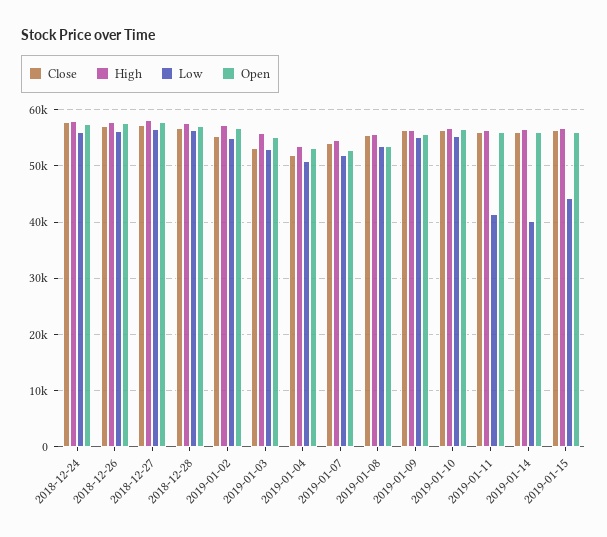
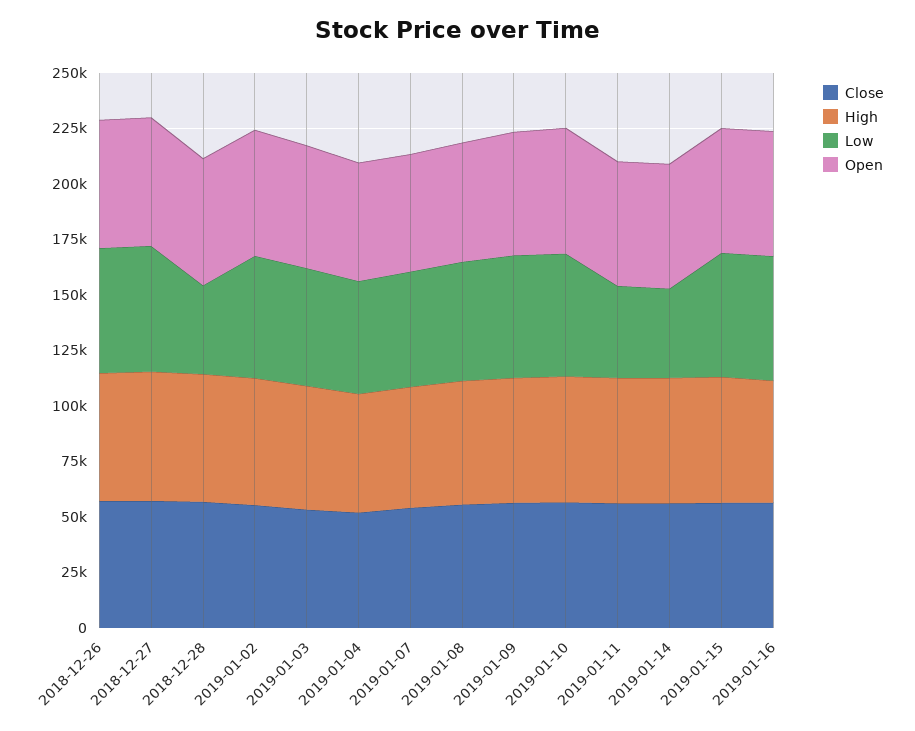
Close, 2018-12-24: 58000 -> none
High, 2018-12-24: 58000 -> none
Low, 2018-12-24: 56000 -> none
Open, 2018-12-24: 58000 -> none
Low, 2018-12-28: 56000 -> 40000
Low, 2019-01-15: 44000 -> 55000
Close, 2019-01-16: none -> 55000
High, 2019-01-16: none -> 55000
Low, 2019-01-16: none -> 55000
Open, 2019-01-16: none -> 55000

